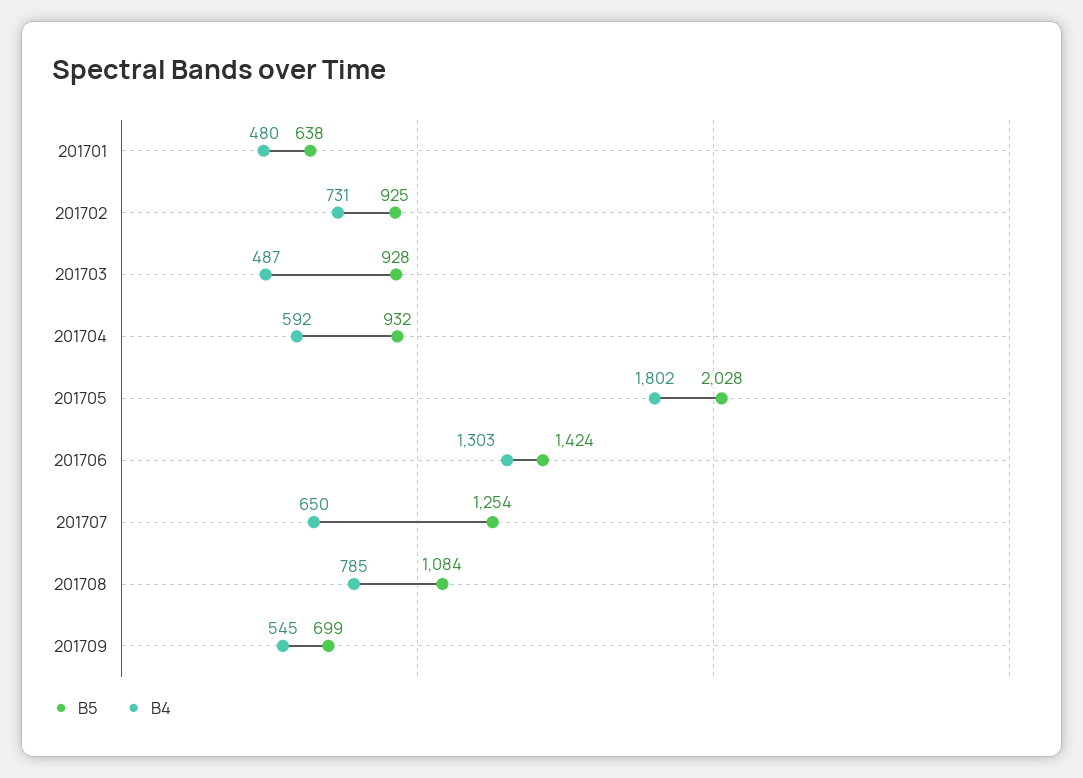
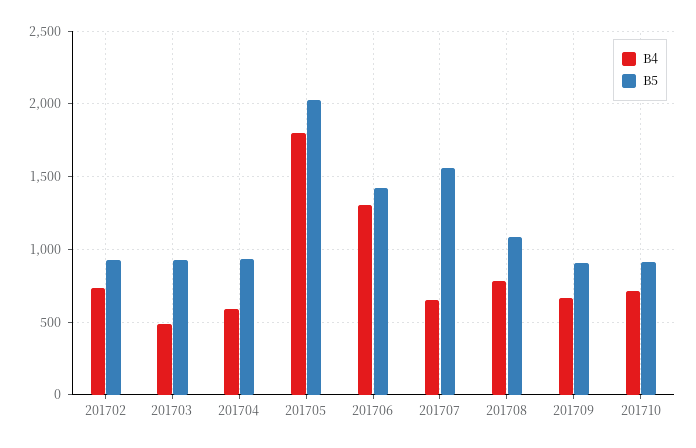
B5, 201701: 638 -> none
B4, 201701: 480 -> none
B5, 201707: 1254 -> 1550
B5, 201709: 699 -> 900
B4, 201709: 545 -> 650
B4, 201710: none -> 700
B5, 201710: none -> 900

